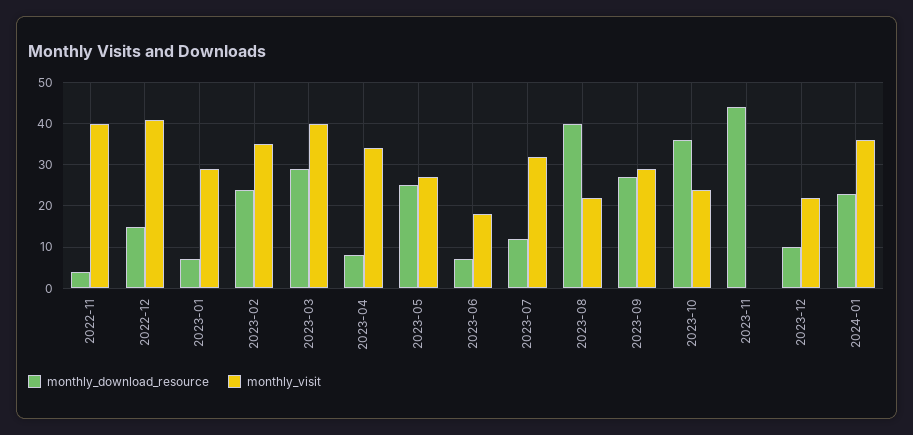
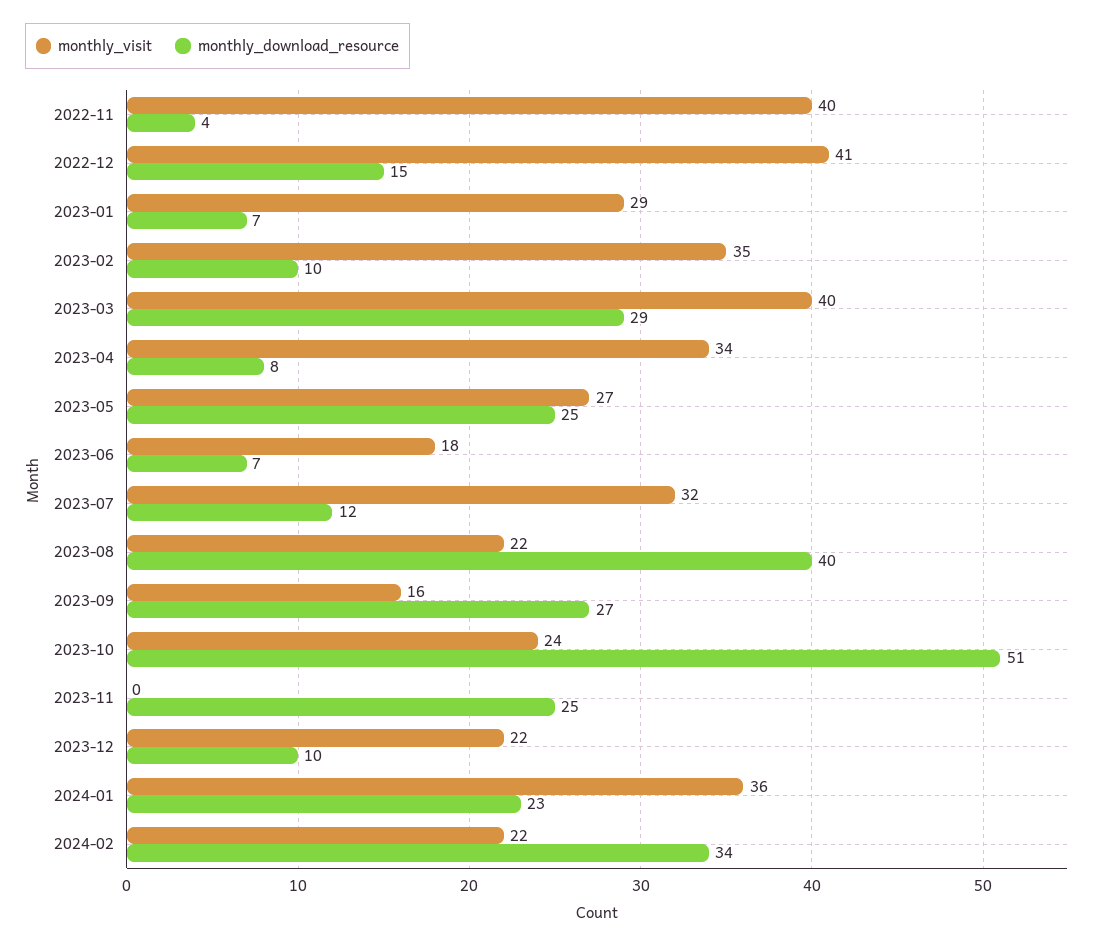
monthly_download_resource, 2023-02: 25 -> 10
monthly_visit, 2023-09: 30 -> 16
monthly_download_resource, 2023-10: 35 -> 51
monthly_download_resource, 2023-11: 45 -> 25
monthly_visit, 2024-02: none -> 22
monthly_download_resource, 2024-02: none -> 34

